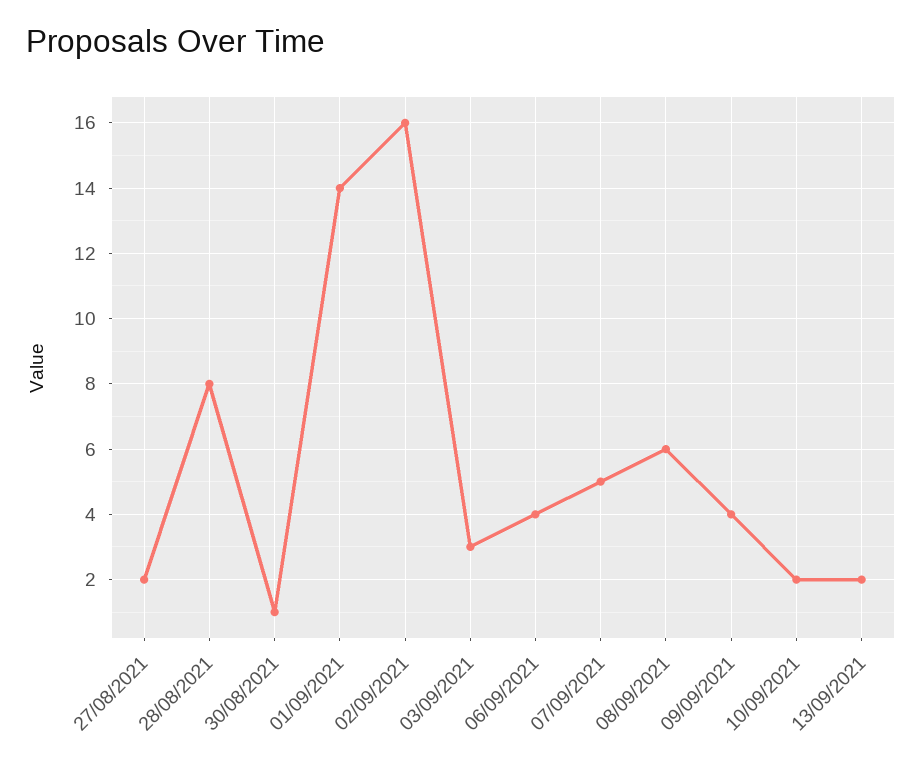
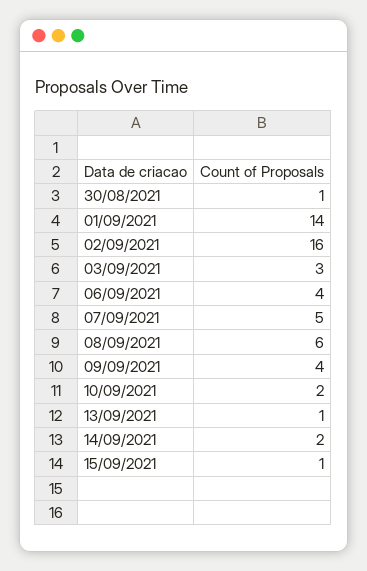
27/08/2021: 2 -> none
28/08/2021: 8 -> none
13/09/2021: 2 -> 1
14/09/2021: none -> 2
15/09/2021: none -> 1

